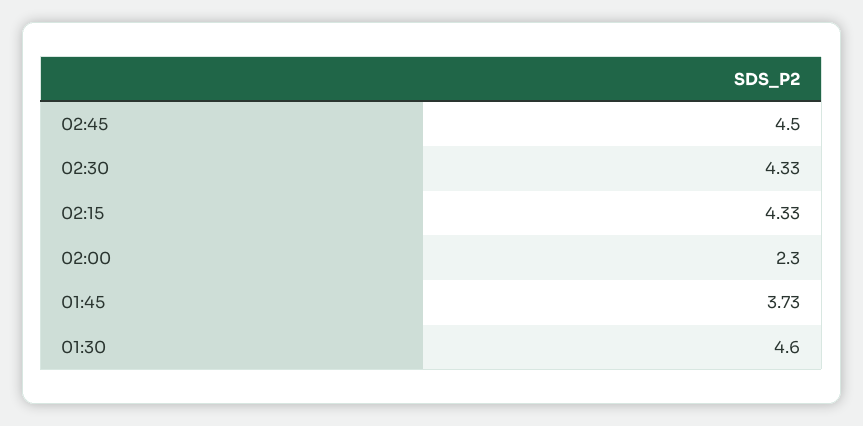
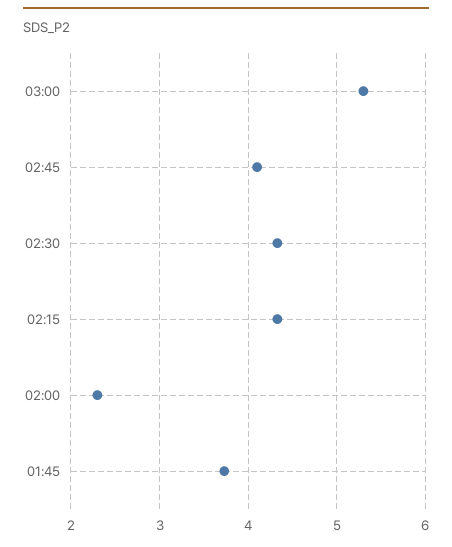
02:45: 4.5 -> 4.1
01:30: 4.6 -> none
03:00: none -> 5.3

